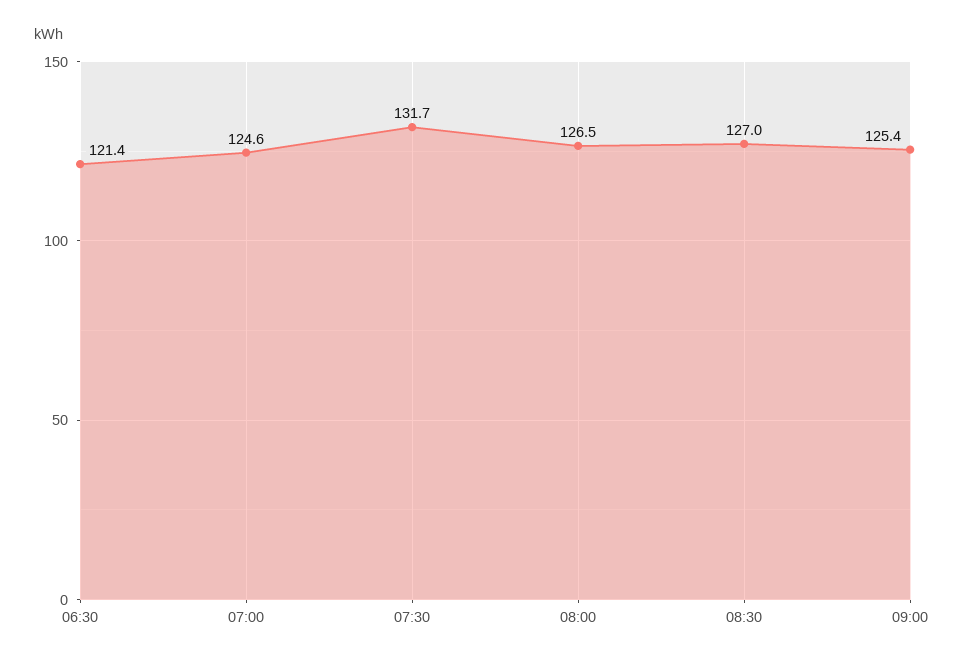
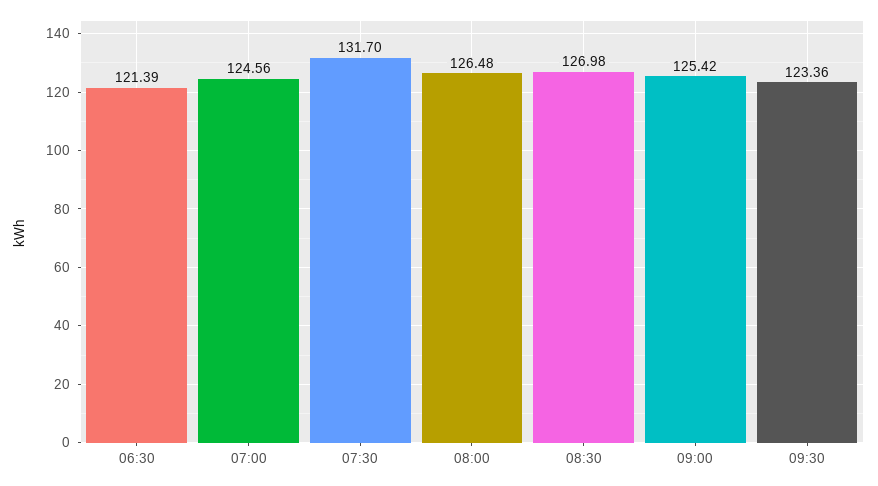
09:30: none -> 123.36

